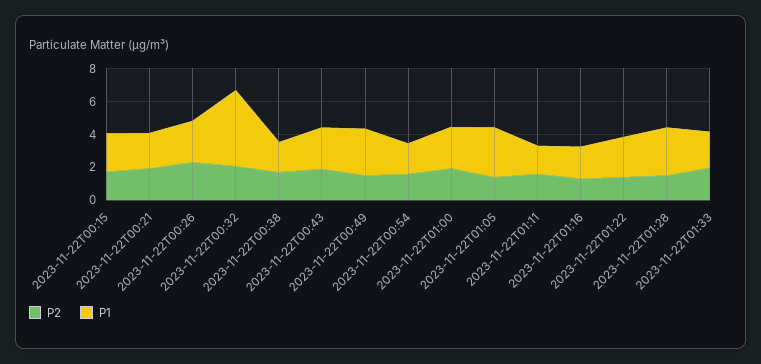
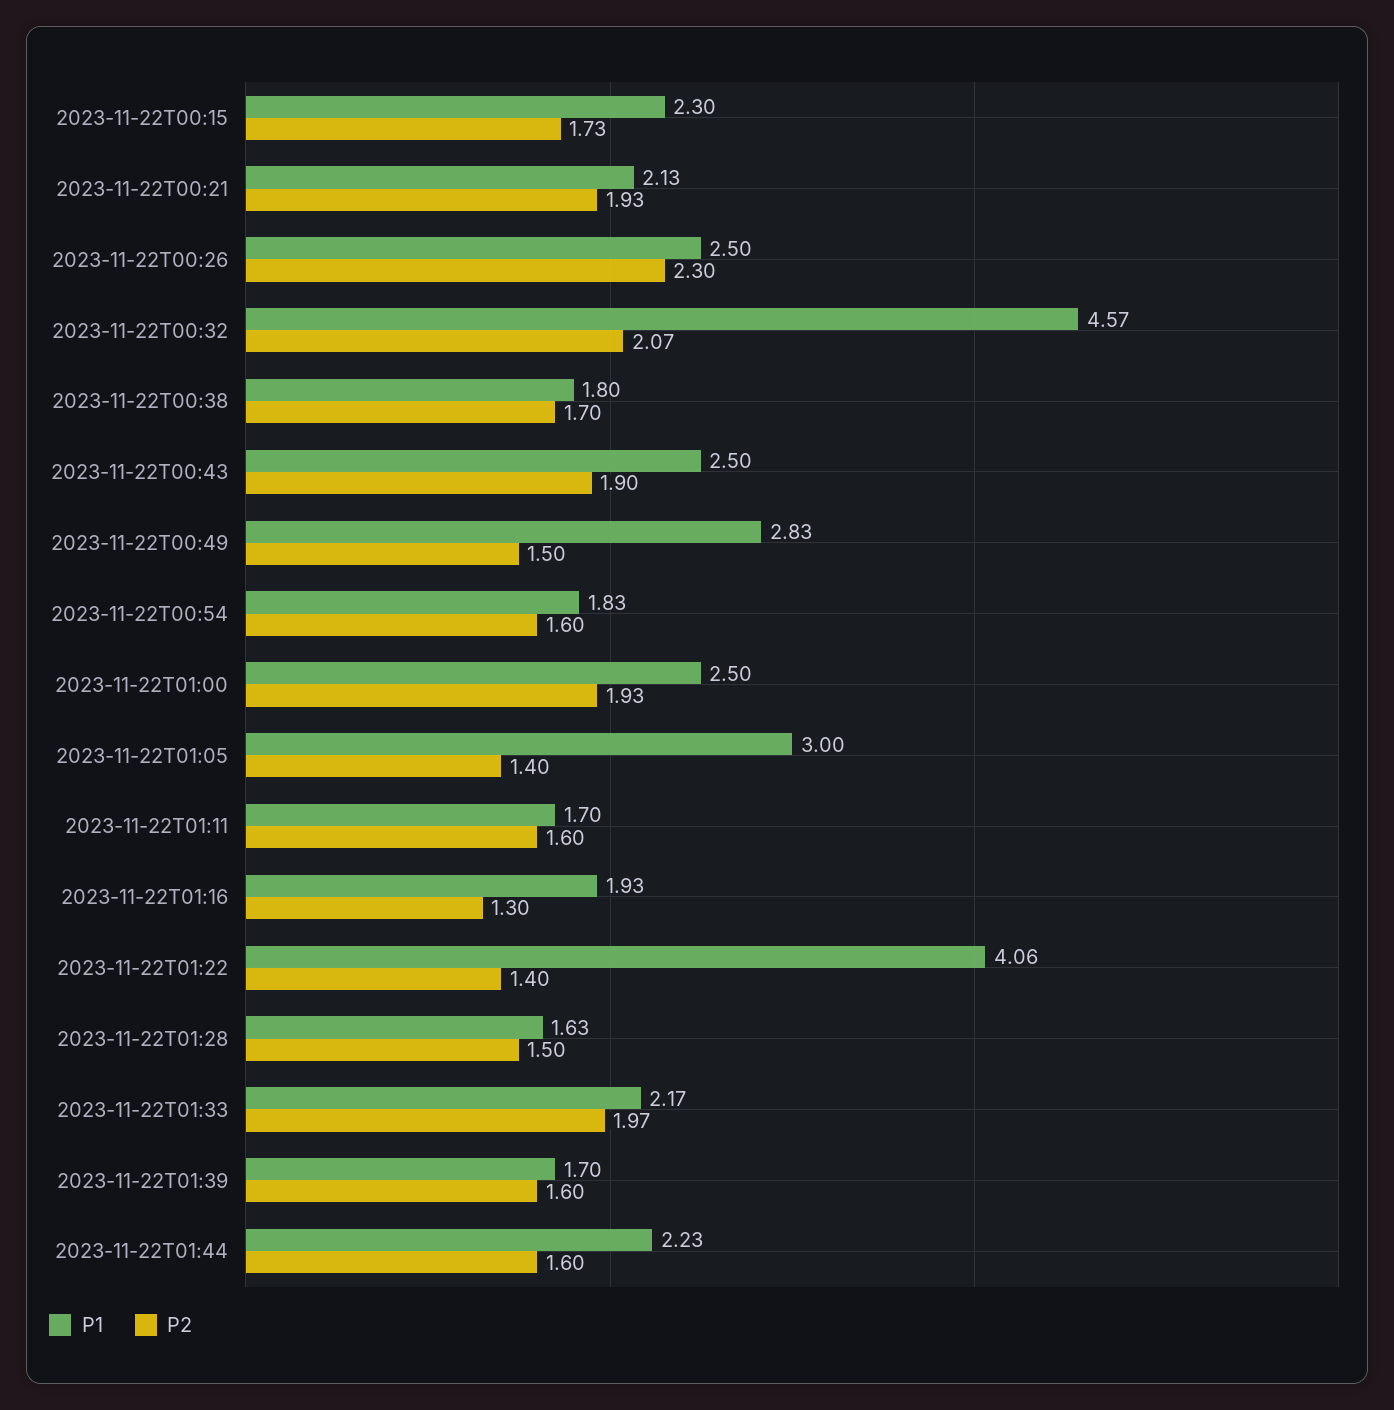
P1, 2023-11-22T01:22: 2.5 -> 4.06
P1, 2023-11-22T01:28: 3 -> 1.63
P1, 2023-11-22T01:39: none -> 1.7
P2, 2023-11-22T01:39: none -> 1.6
P1, 2023-11-22T01:44: none -> 2.23
P2, 2023-11-22T01:44: none -> 1.6

